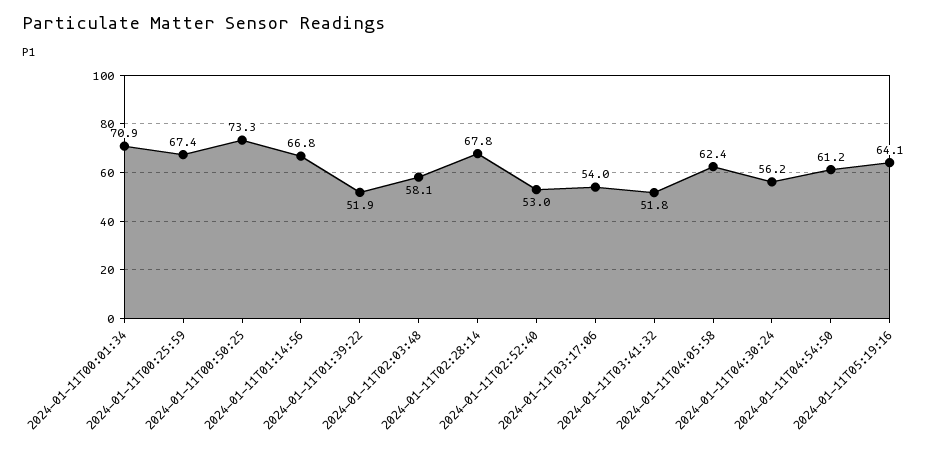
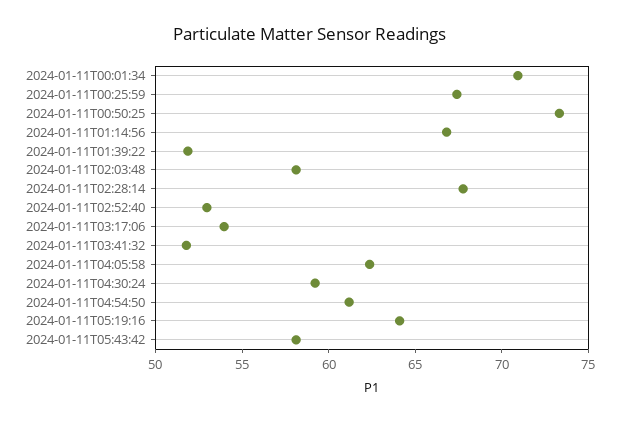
2024-01-11T04:30:24: 56.2 -> 59
2024-01-11T05:43:42: none -> 58

